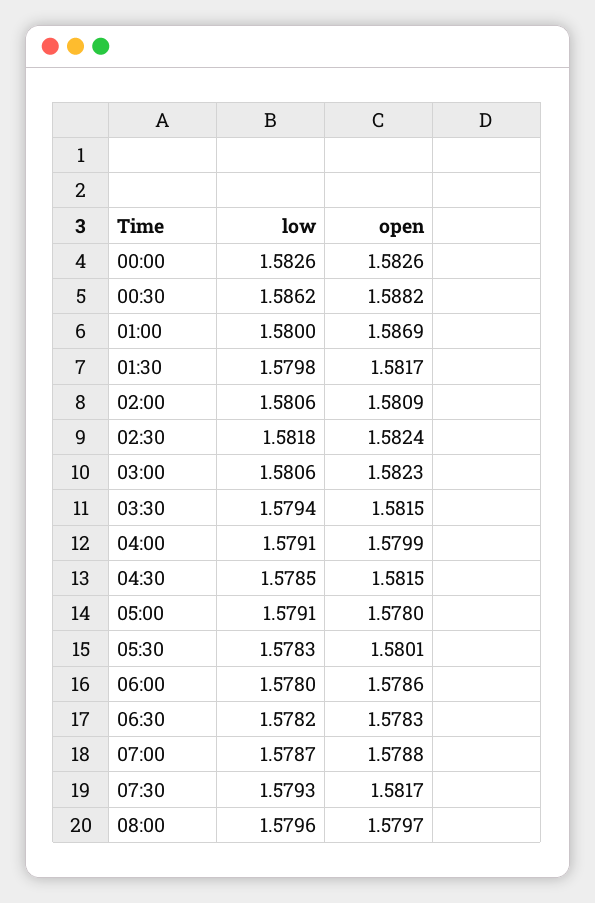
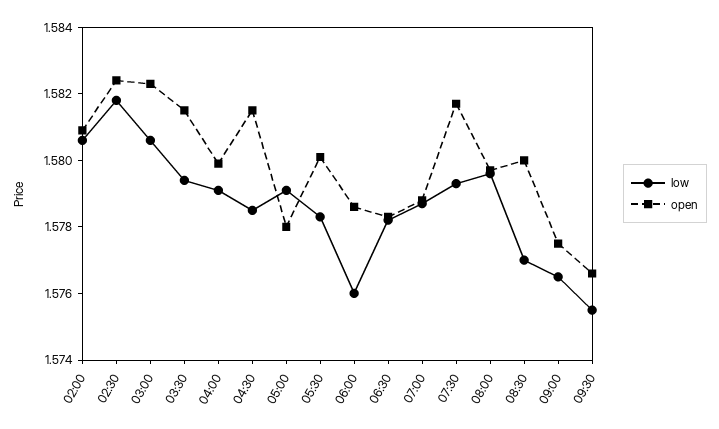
low, 00:00: 1.5826 -> none
open, 00:00: 1.5826 -> none
low, 00:30: 1.5862 -> none
open, 00:30: 1.5882 -> none
low, 01:00: 1.58 -> none
open, 01:00: 1.5869 -> none
low, 01:30: 1.5798 -> none
open, 01:30: 1.5817 -> none
low, 06:00: 1.578 -> 1.576
low, 08:30: none -> 1.577
open, 08:30: none -> 1.58
low, 09:00: none -> 1.5765
open, 09:00: none -> 1.5775
low, 09:30: none -> 1.5755
open, 09:30: none -> 1.5765

